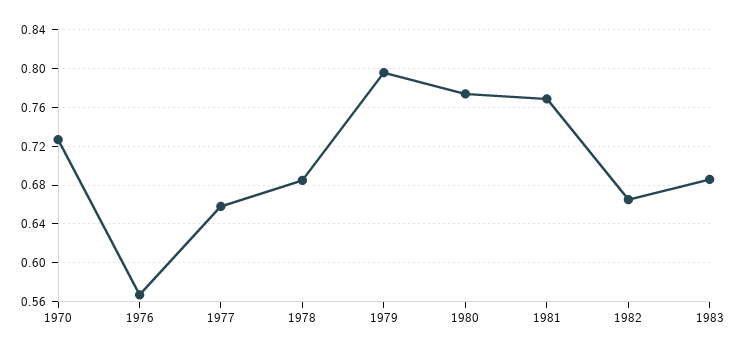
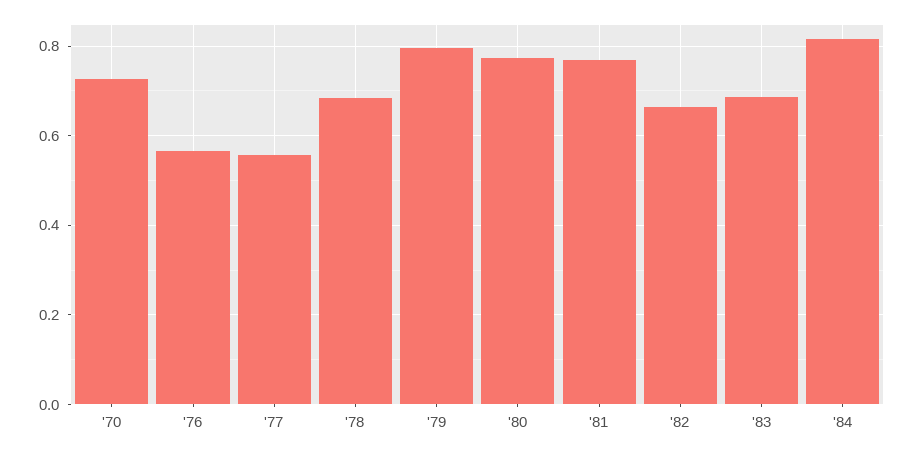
1977: 0.66 -> 0.56
'84: none -> 0.82

